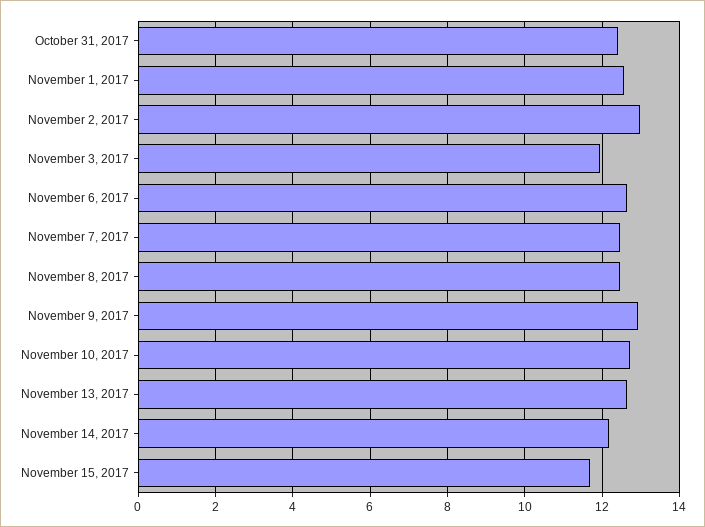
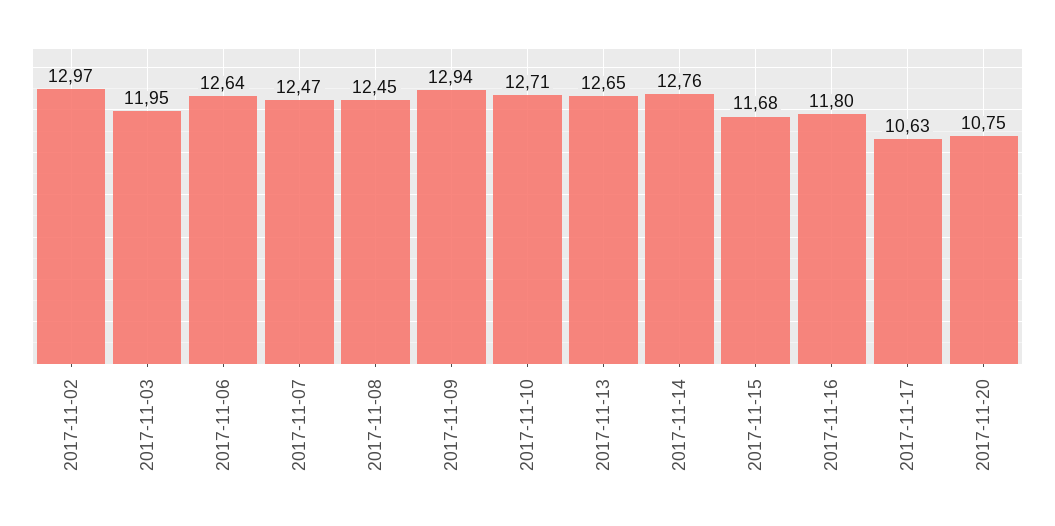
October 31, 2017: 12.4 -> none
November 1, 2017: 12.6 -> none
November 14, 2017: 12.2 -> 12.76
2017-11-16: none -> 11.8
2017-11-17: none -> 10.63
2017-11-20: none -> 10.75

